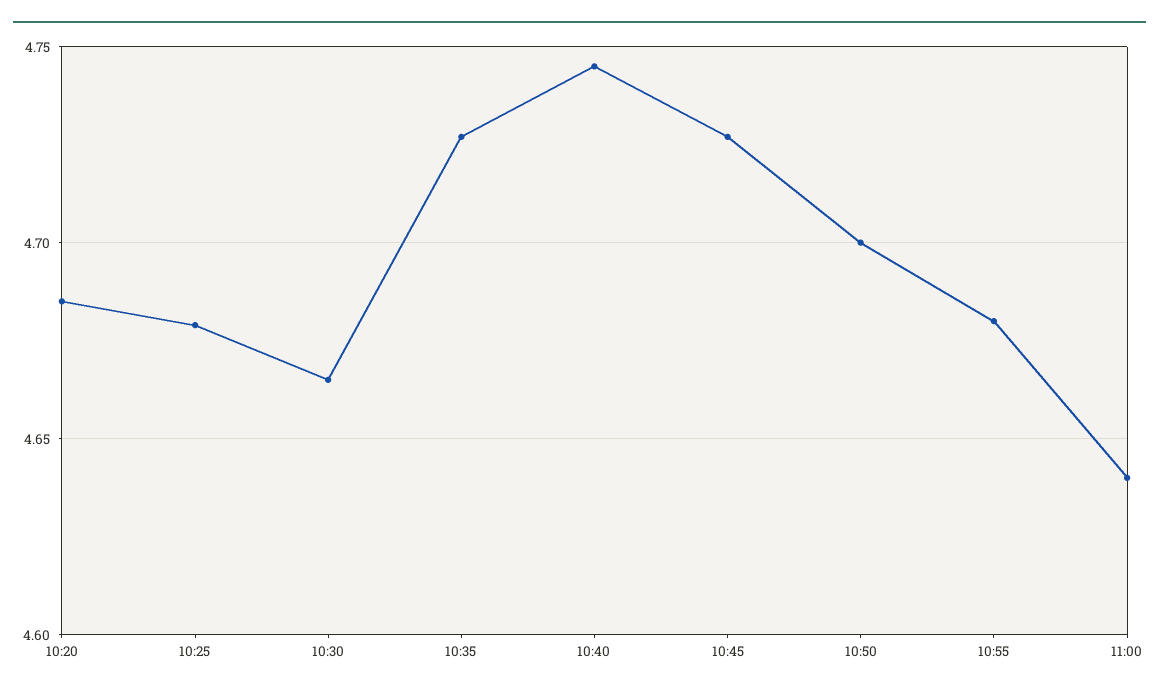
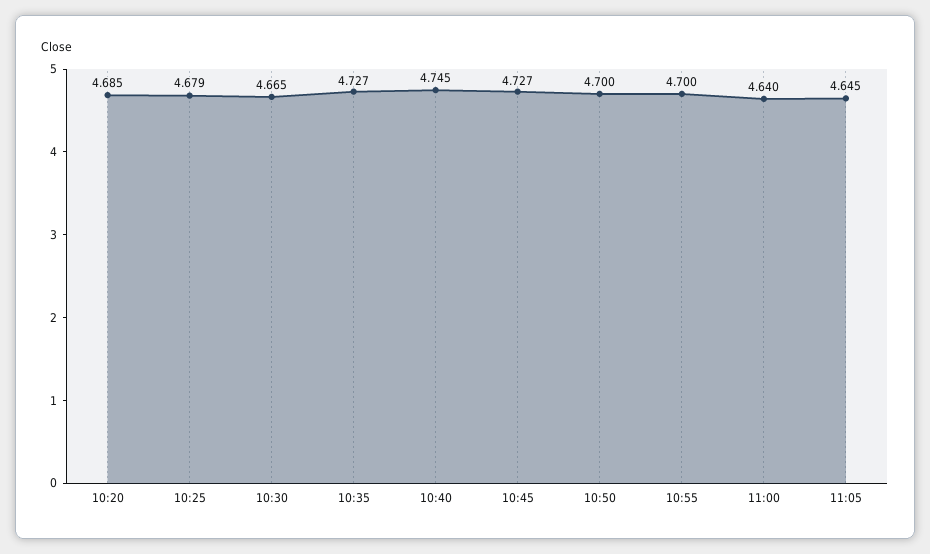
10:55: 4.68 -> 4.7
11:05: none -> 4.645

